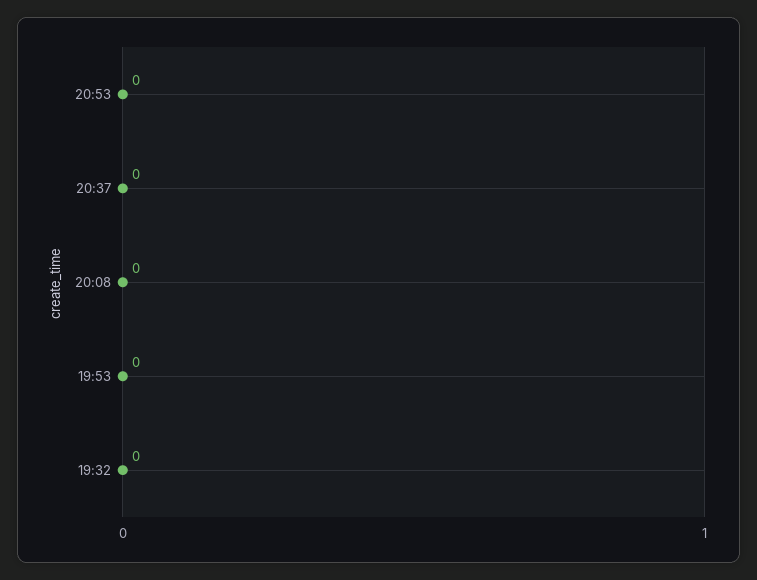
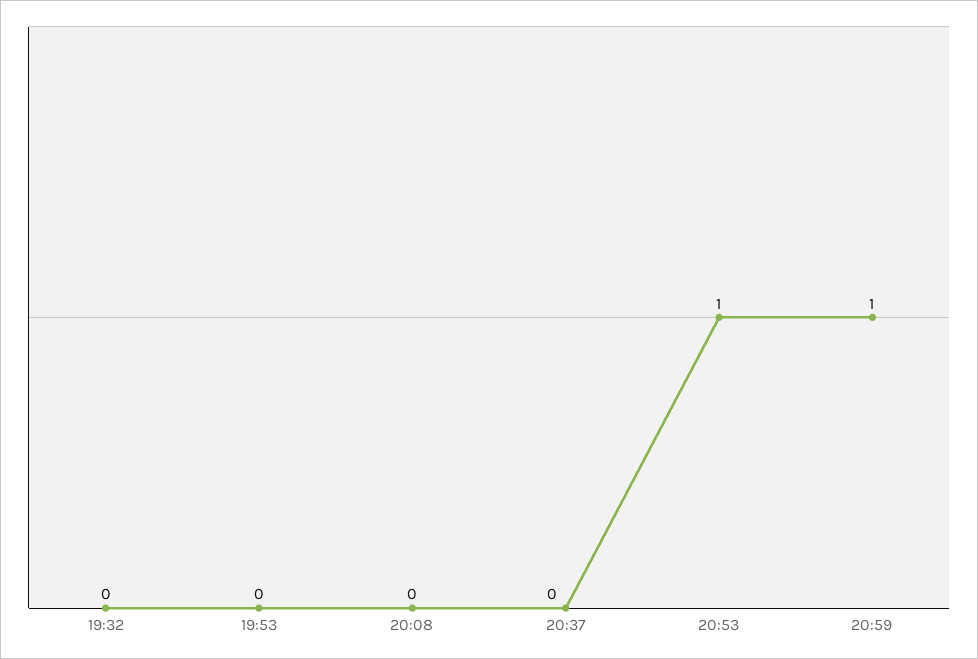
20:53: 0 -> 1
20:59: none -> 1

